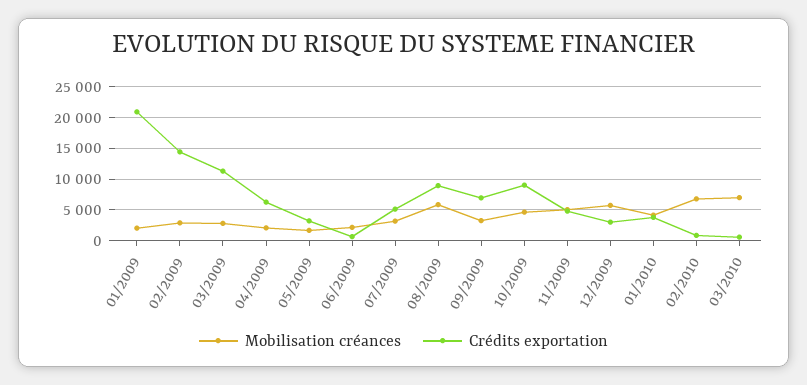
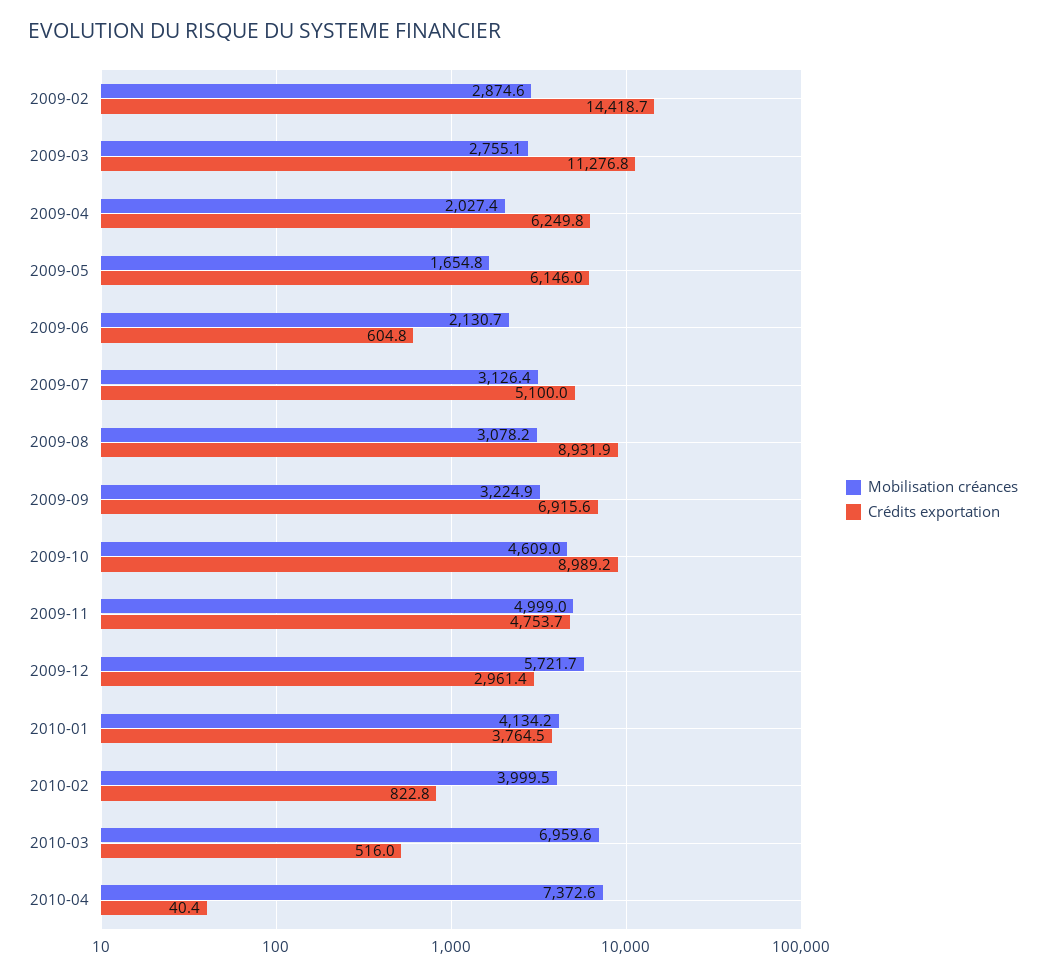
Mobilisation créances, 01/2009: 2000 -> none
Crédits exportation, 01/2009: 21000 -> none
Crédits exportation, 05/2009: 3000 -> 6146
Mobilisation créances, 08/2009: 6000 -> 3078.2
Mobilisation créances, 02/2010: 7000 -> 3999.5
Mobilisation créances, 2010-04: none -> 7372.6
Crédits exportation, 2010-04: none -> 40.4

